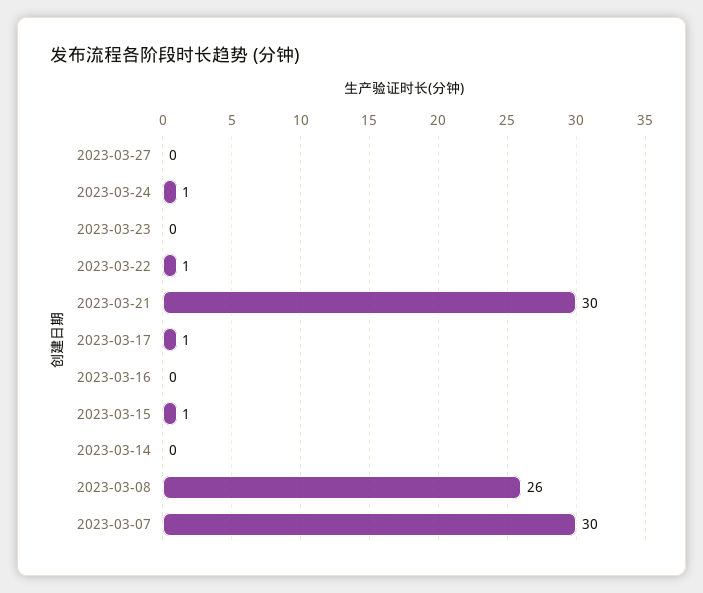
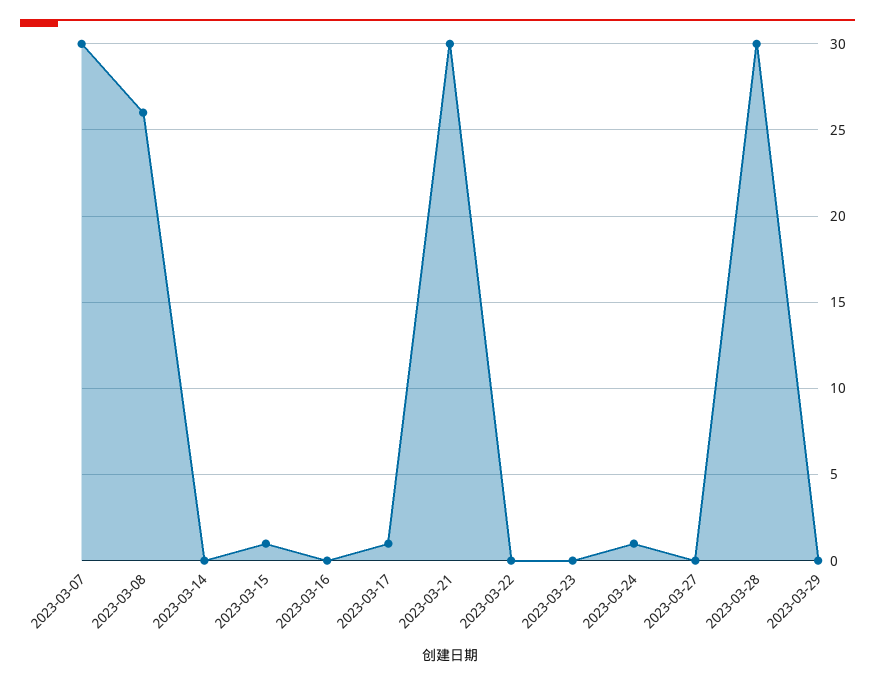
2023-03-22: 1 -> 0
2023-03-28: none -> 30
2023-03-29: none -> 0

